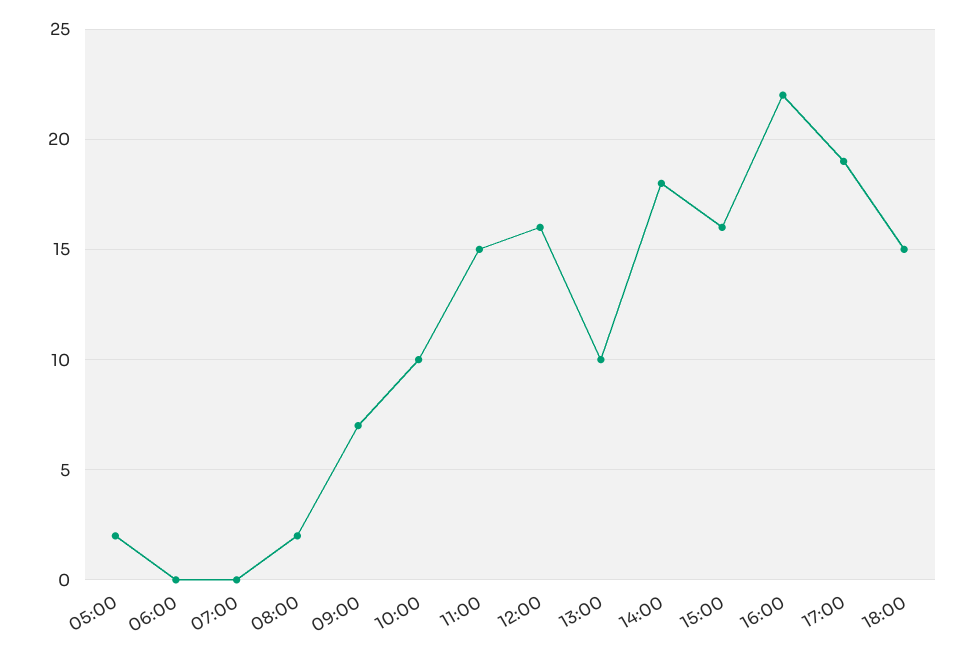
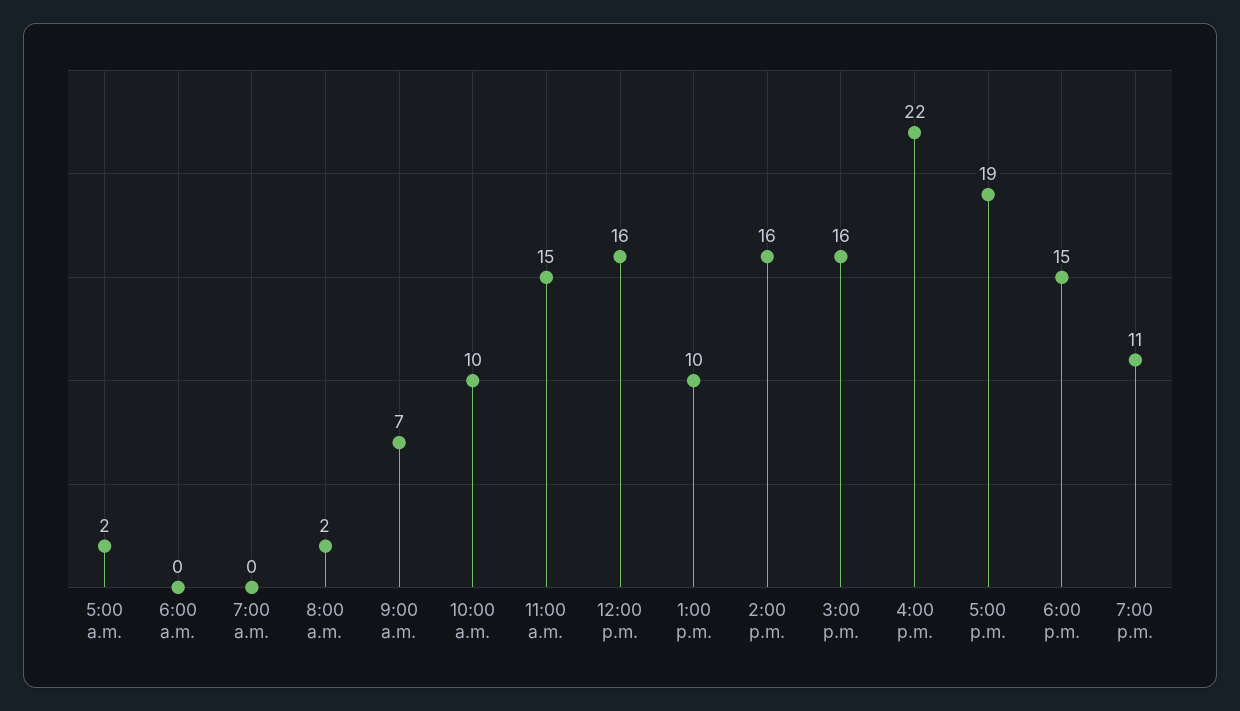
14:00: 18 -> 16
7:00 p.m.: none -> 11

